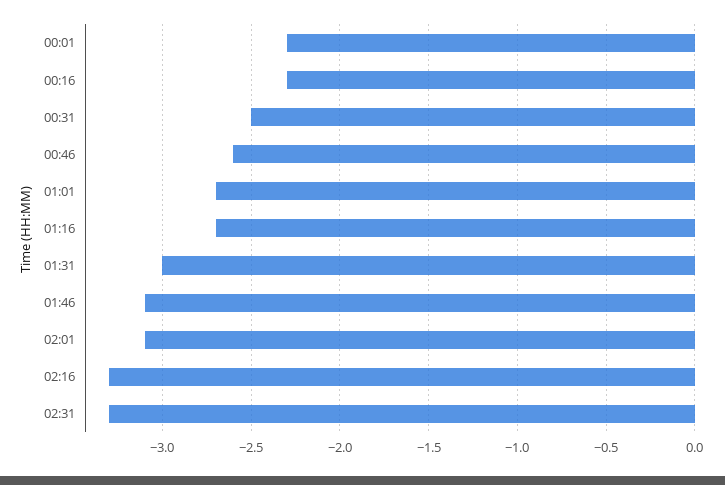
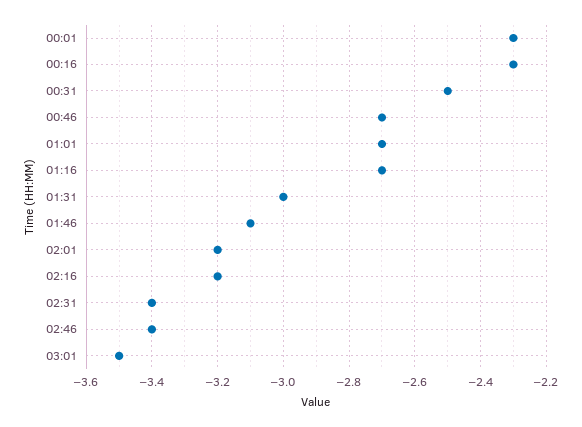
00:46: -2.6 -> -2.7
02:01: -3.1 -> -3.2
02:16: -3.3 -> -3.2
02:31: -3.3 -> -3.4
02:46: none -> -3.4
03:01: none -> -3.5

